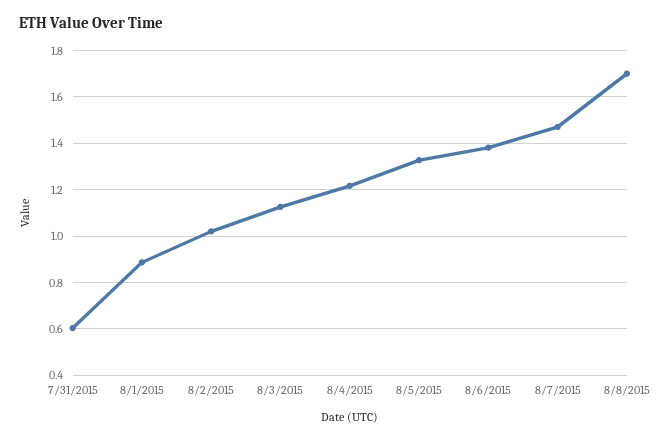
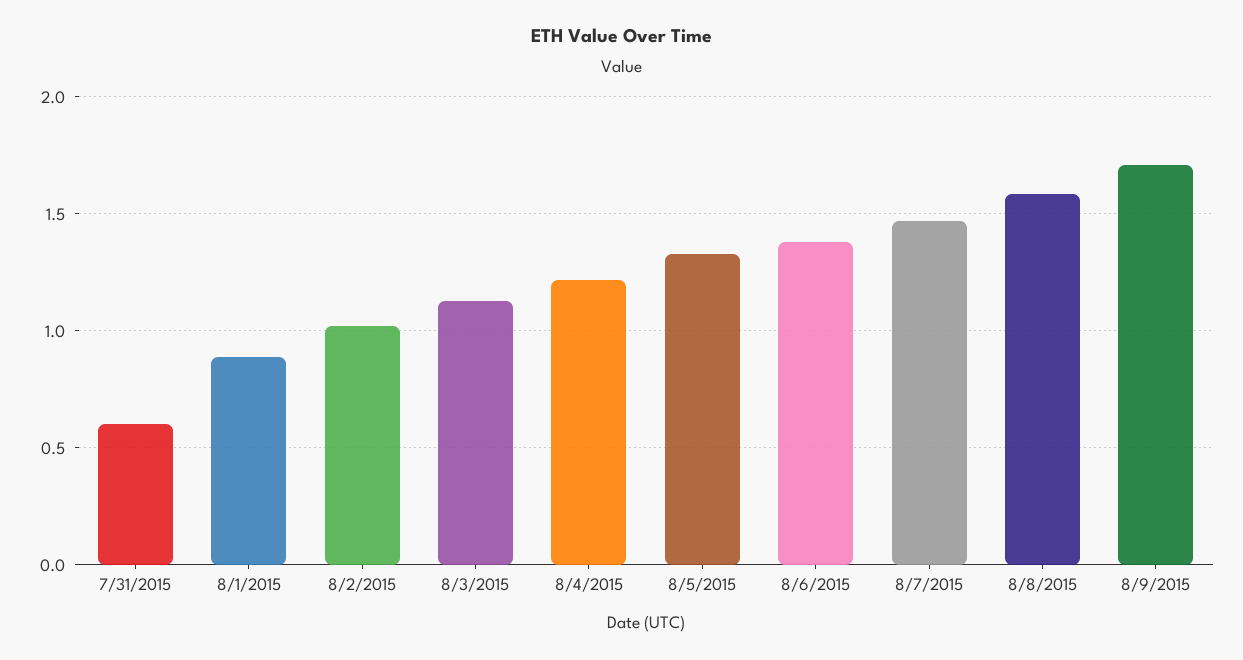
8/8/2015: 1.7 -> 1.6
8/9/2015: none -> 1.7

